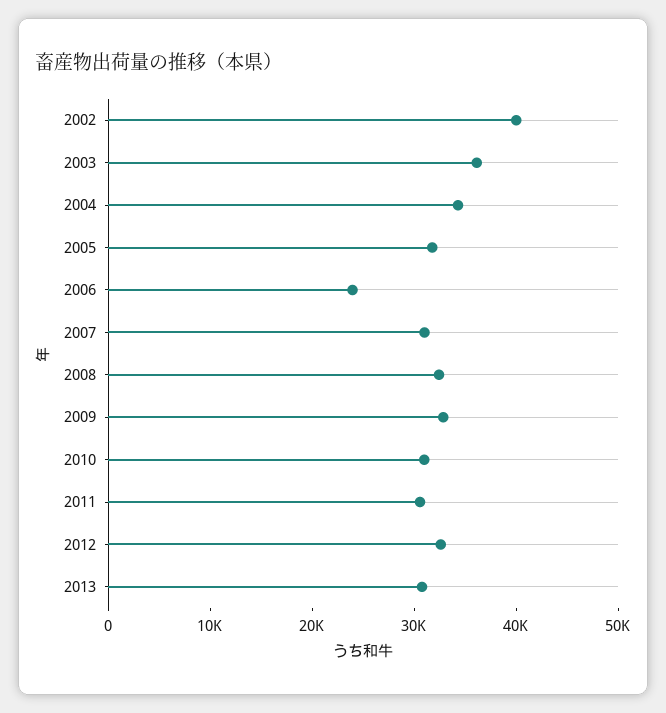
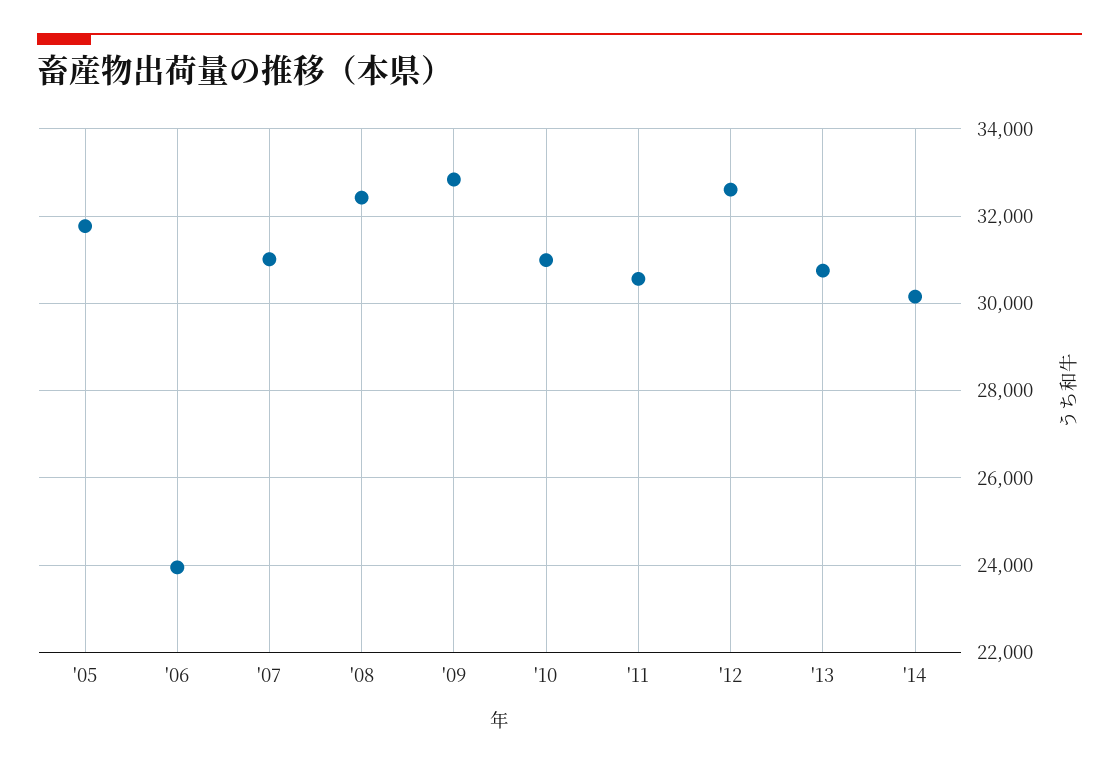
2002: 40000 -> none
2003: 36000 -> none
2004: 34000 -> none
'14: none -> 30200

